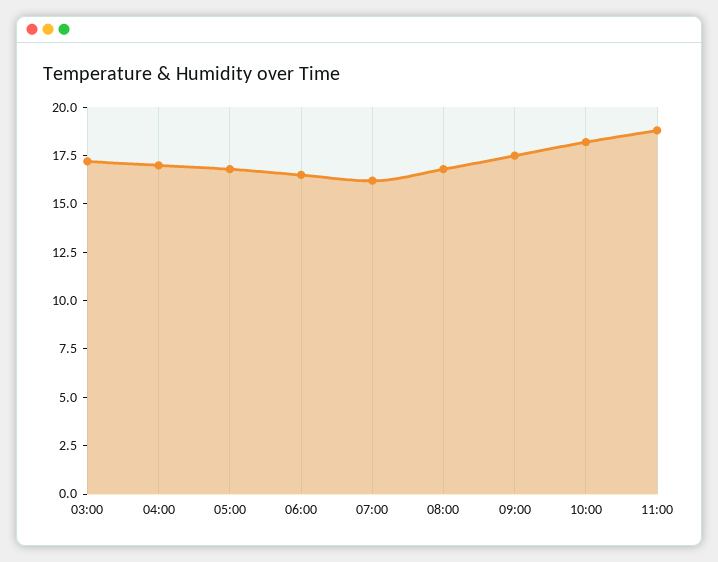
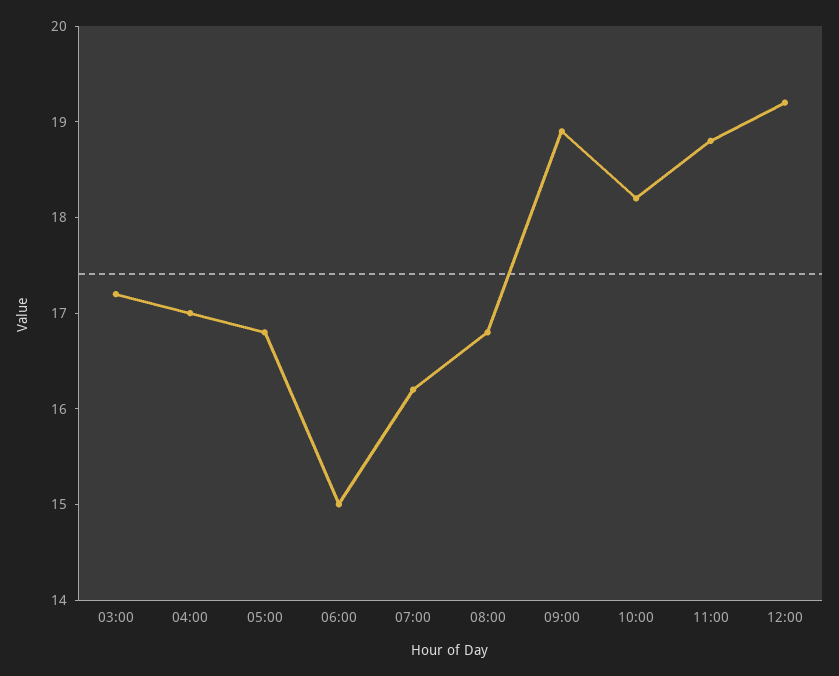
06:00: 16.5 -> 15
09:00: 17.5 -> 18.9
12:00: none -> 19.2

